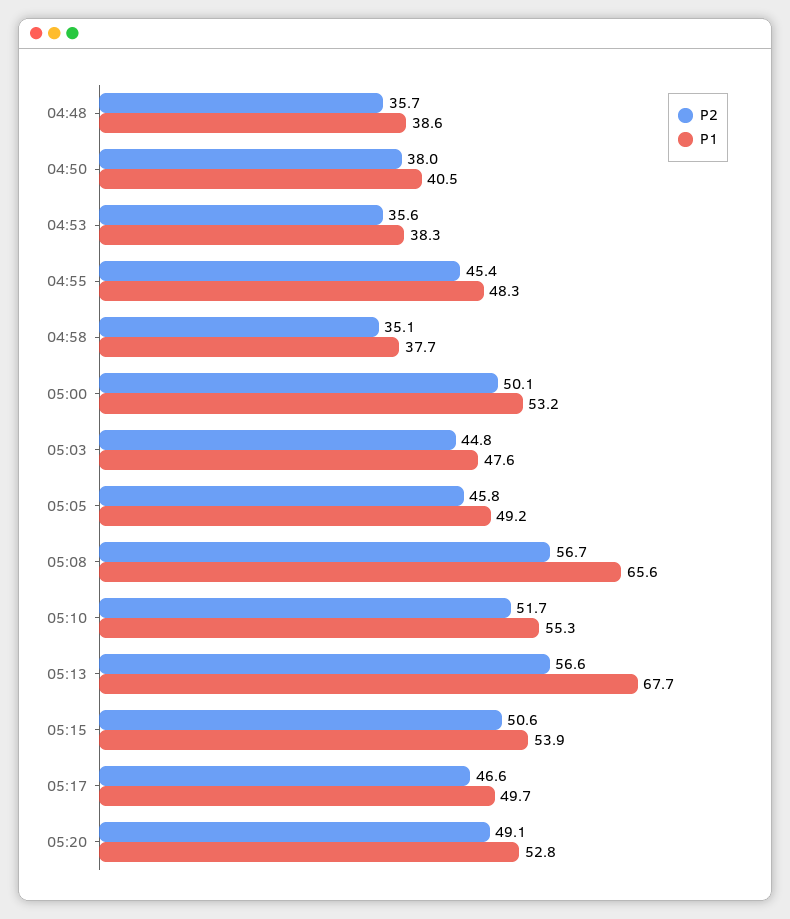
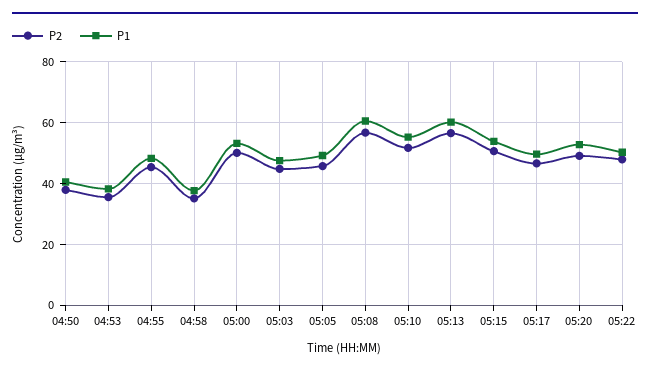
P2, 04:48: 35.7 -> none
P1, 04:48: 38.6 -> none
P1, 05:08: 65.6 -> 60
P1, 05:13: 67.7 -> 60
P2, 05:22: none -> 48
P1, 05:22: none -> 50

